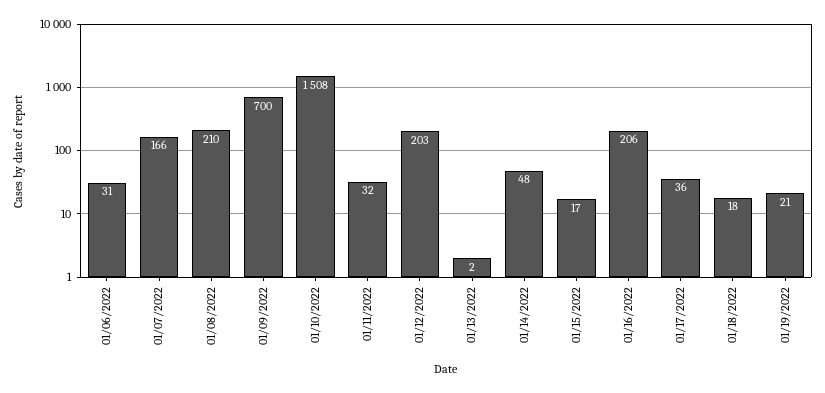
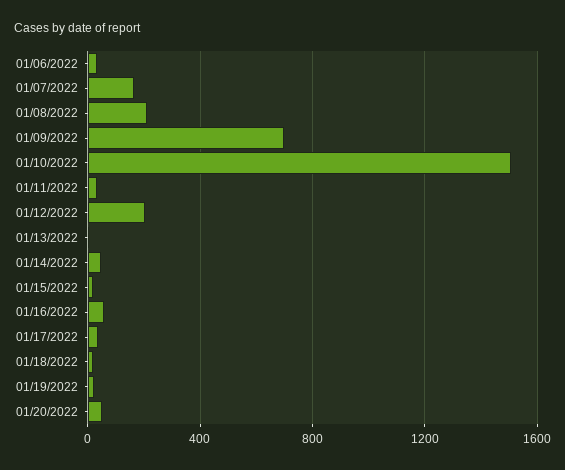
01/16/2022: 206 -> 50
01/20/2022: none -> 50

